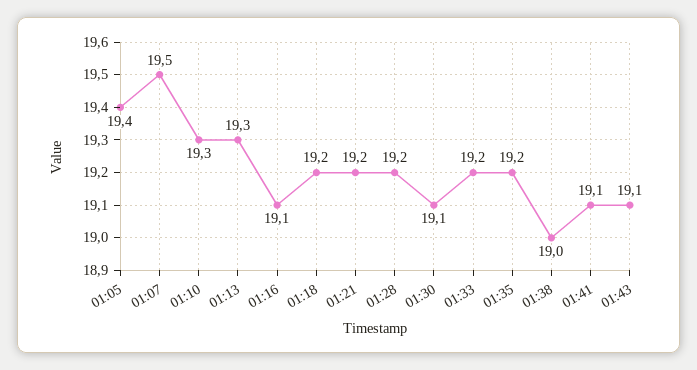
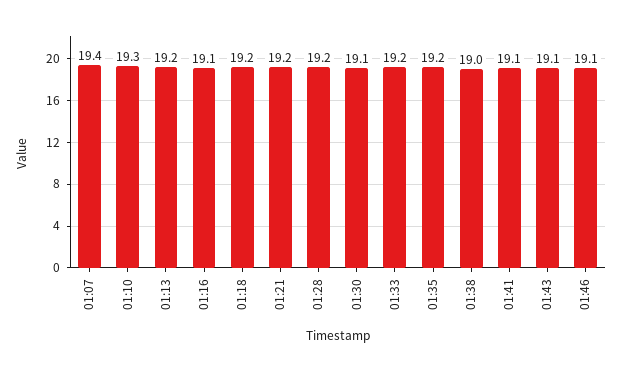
01:05: 19.4 -> none
01:07: 19.5 -> 19.4
01:13: 19.3 -> 19.2
01:46: none -> 19.1

